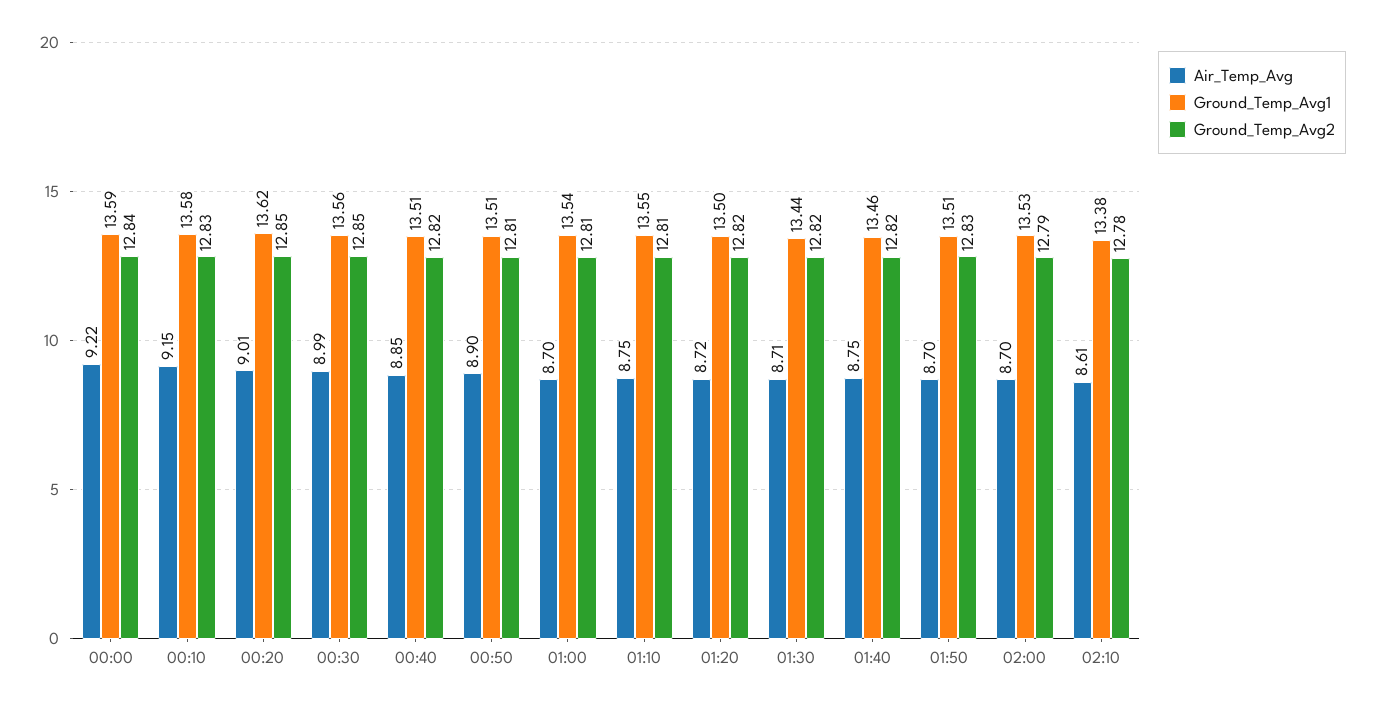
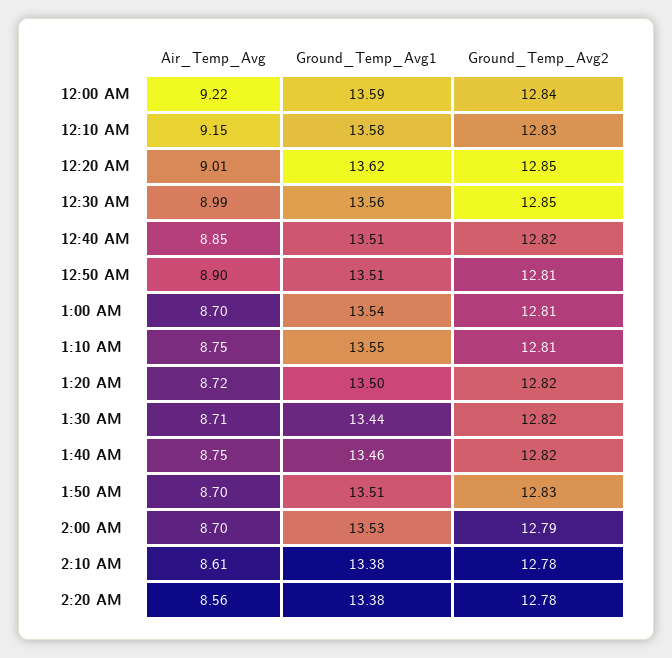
Air_Temp_Avg, 2:20 AM: none -> 8.56
Ground_Temp_Avg1, 2:20 AM: none -> 13.38
Ground_Temp_Avg2, 2:20 AM: none -> 12.78

